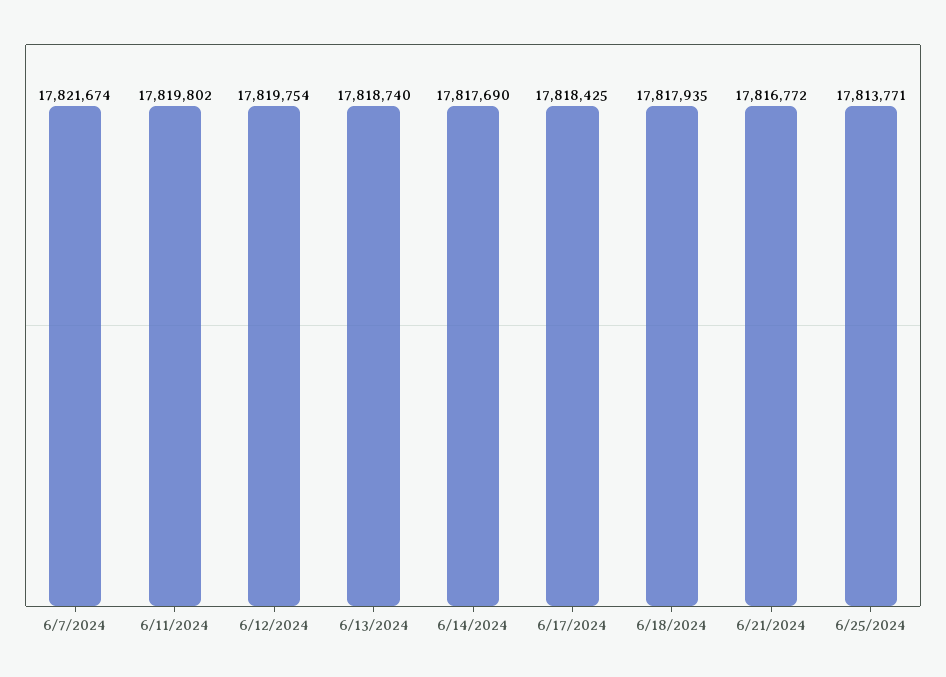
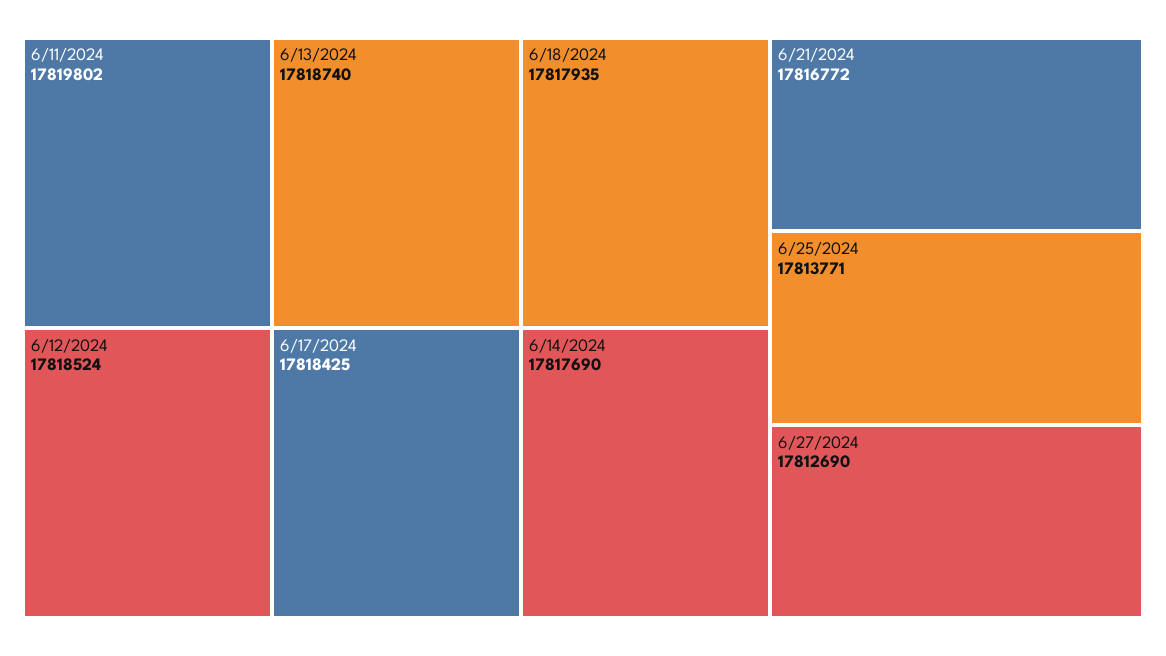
6/7/2024: 17821674 -> none
6/12/2024: 17819754 -> 17818524
6/27/2024: none -> 17812690

